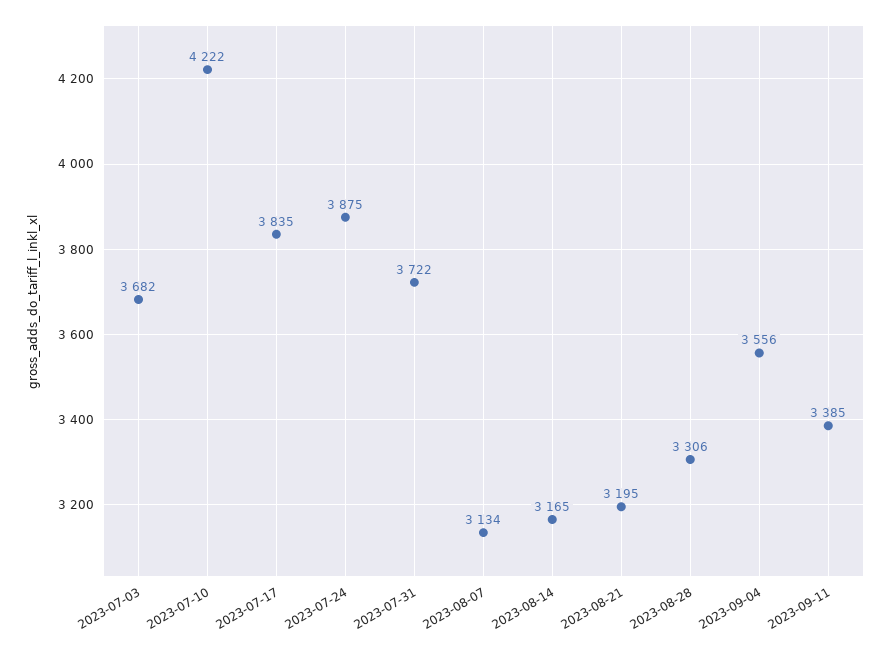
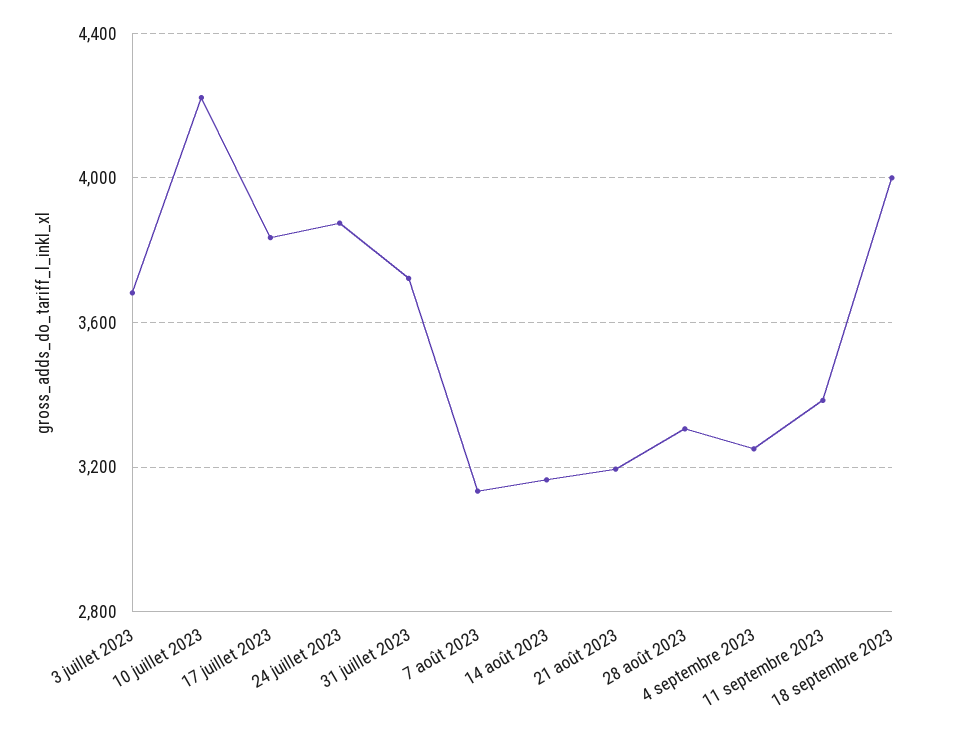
2023-09-04: 3556 -> 3250
18 septembre 2023: none -> 4000

